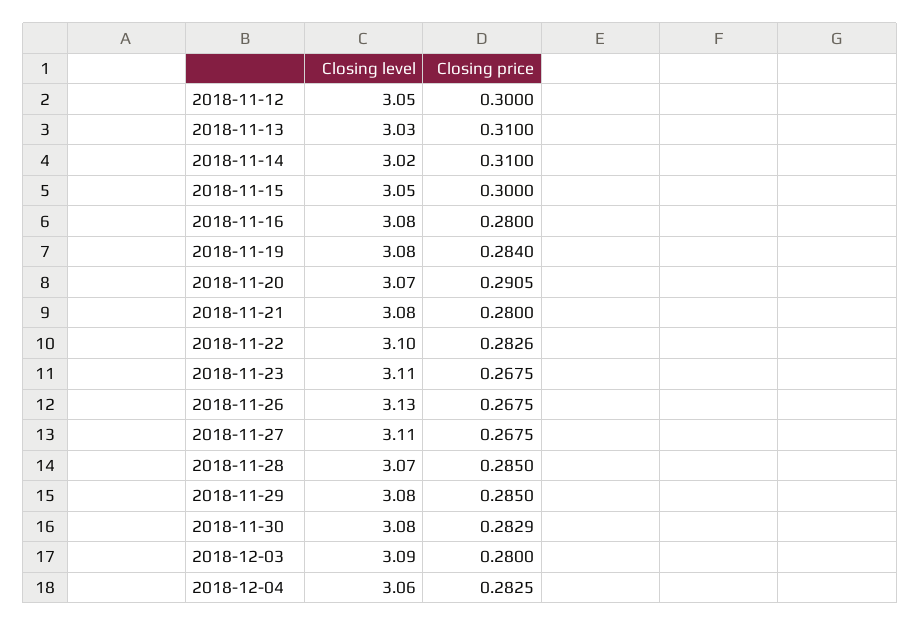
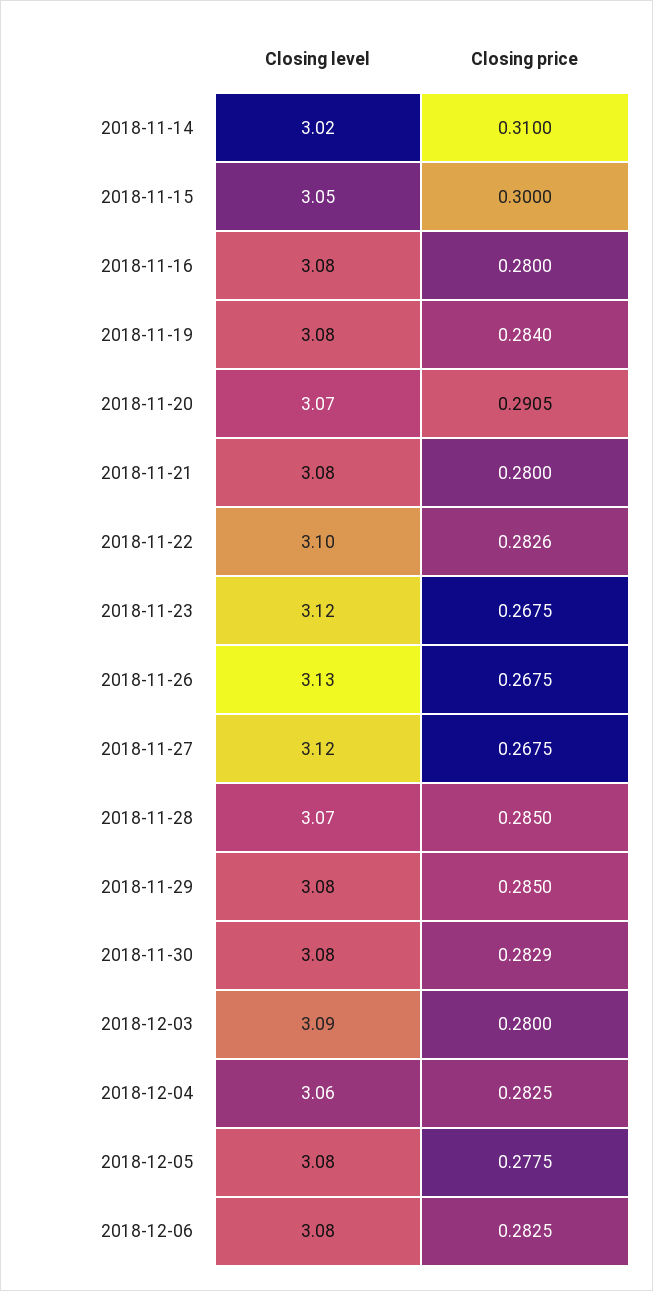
Closing level, 2018-11-12: 3.05 -> none
Closing price, 2018-11-12: 0.3 -> none
Closing level, 2018-11-13: 3.03 -> none
Closing price, 2018-11-13: 0.31 -> none
Closing level, 2018-11-23: 3.11 -> 3.12
Closing level, 2018-11-27: 3.11 -> 3.12
Closing level, 2018-12-05: none -> 3.08
Closing price, 2018-12-05: none -> 0.2775
Closing level, 2018-12-06: none -> 3.08
Closing price, 2018-12-06: none -> 0.2825

